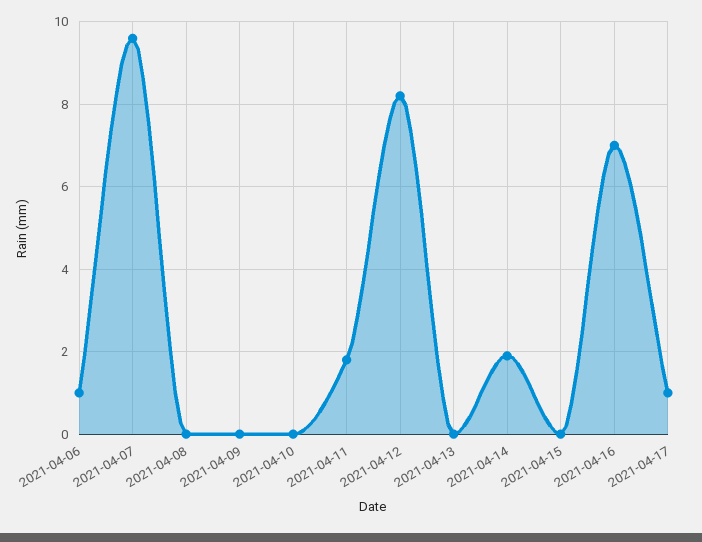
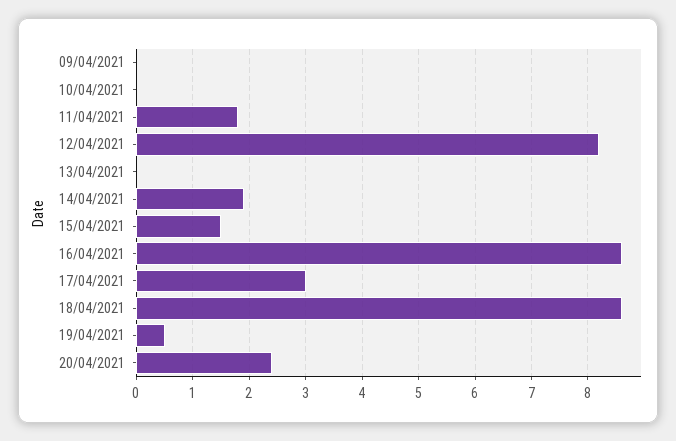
2021-04-06: 1 -> none
2021-04-07: 9.5 -> none
2021-04-08: 0 -> none
2021-04-15: 0 -> 1.5
2021-04-16: 7 -> 8.5
2021-04-17: 1 -> 3
18/04/2021: none -> 8.5
19/04/2021: none -> 0.5
20/04/2021: none -> 2.5

